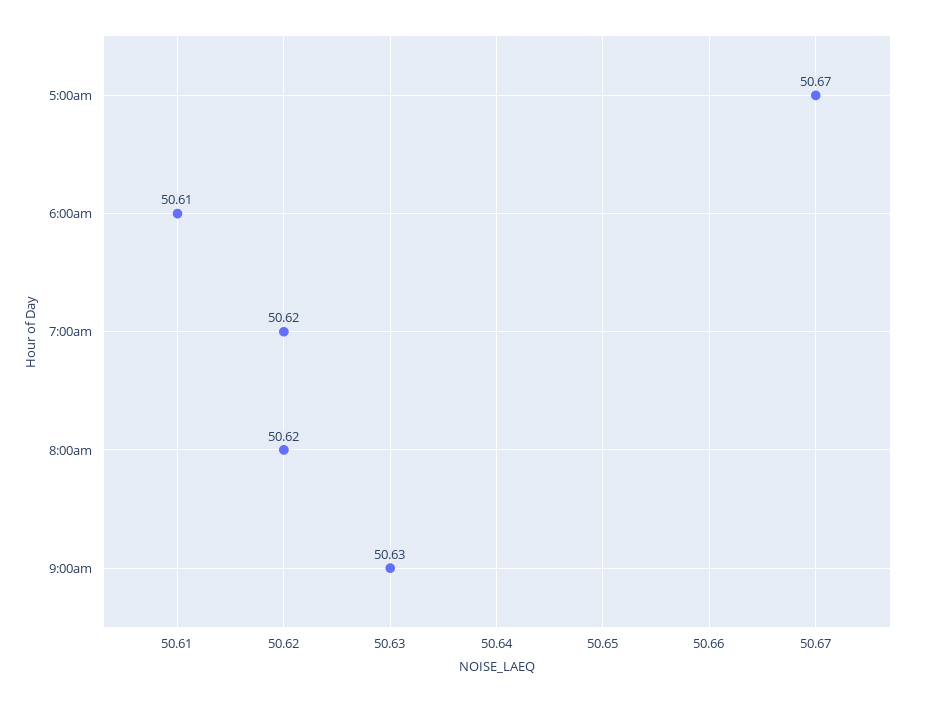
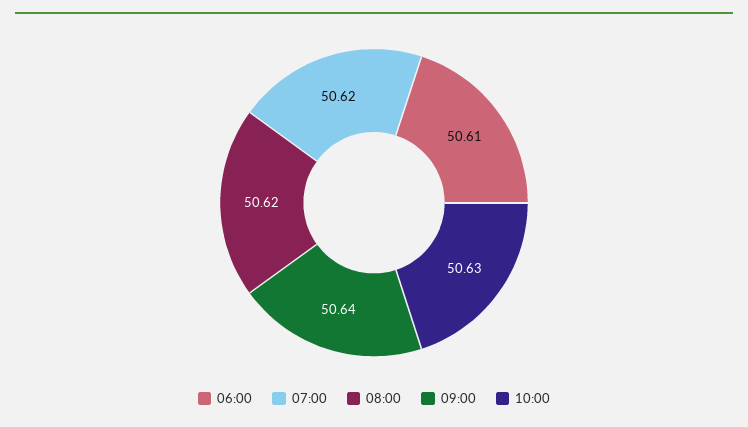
5:00am: 50.67 -> none
9:00am: 50.63 -> 50.64
10:00: none -> 50.63

